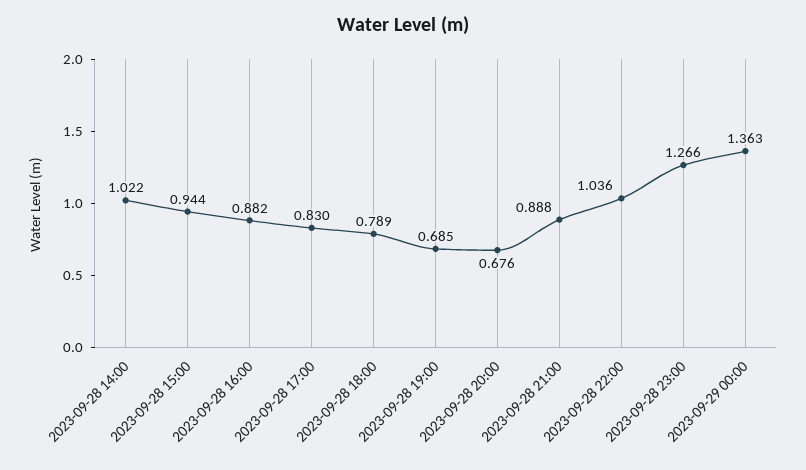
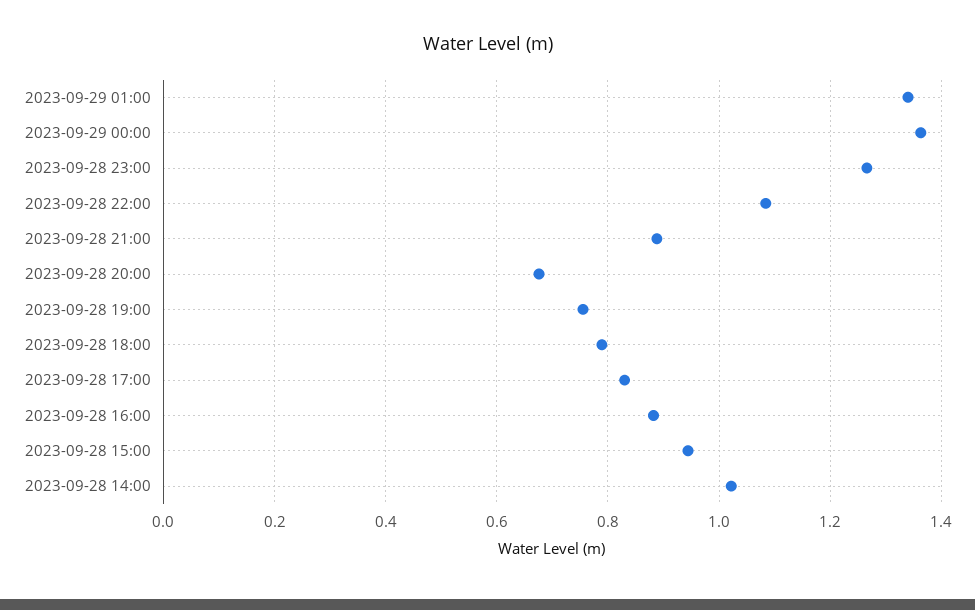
2023-09-28 19:00: 0.685 -> 0.76
2023-09-28 22:00: 1.036 -> 1.08
2023-09-29 01:00: none -> 1.34

